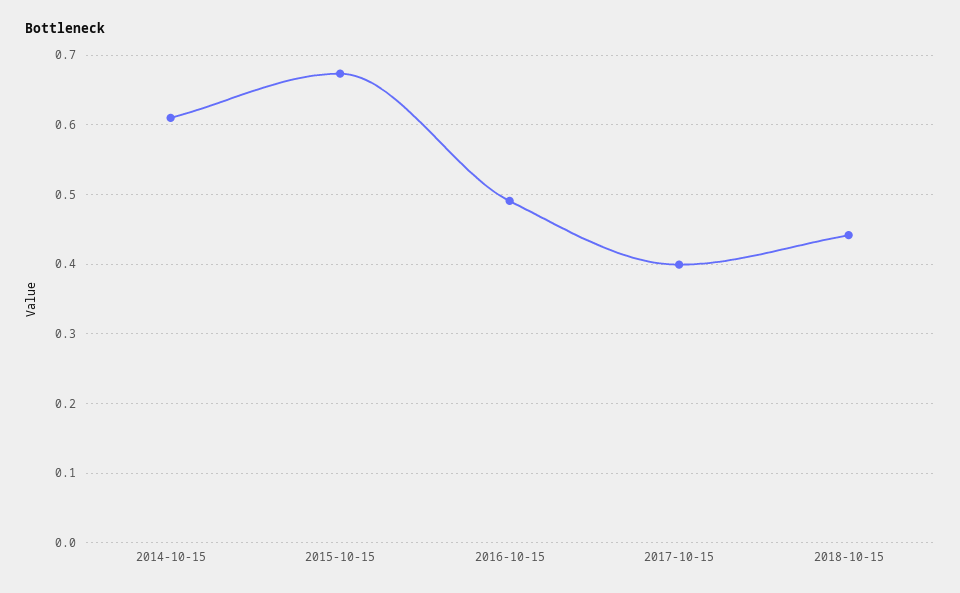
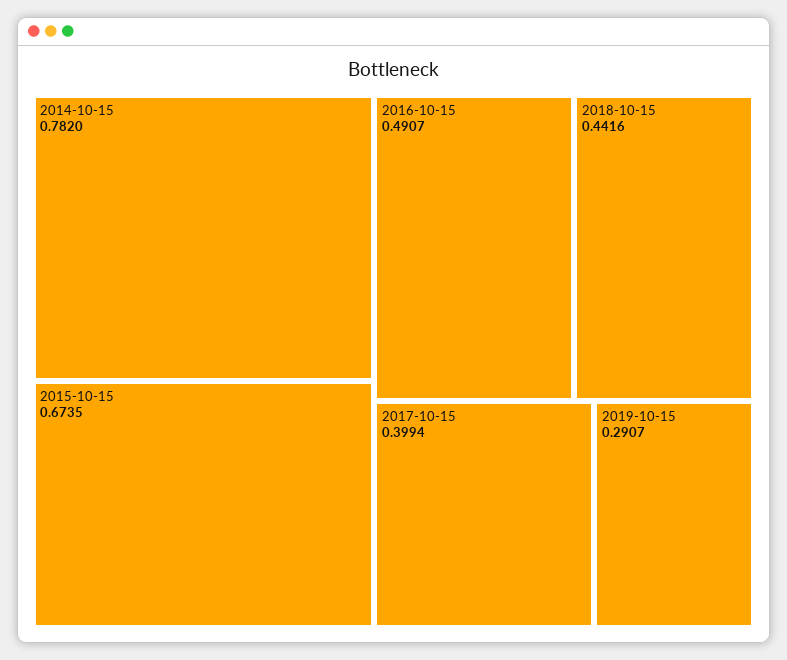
2014-10-15: 0.61 -> 0.782
2019-10-15: none -> 0.2907

